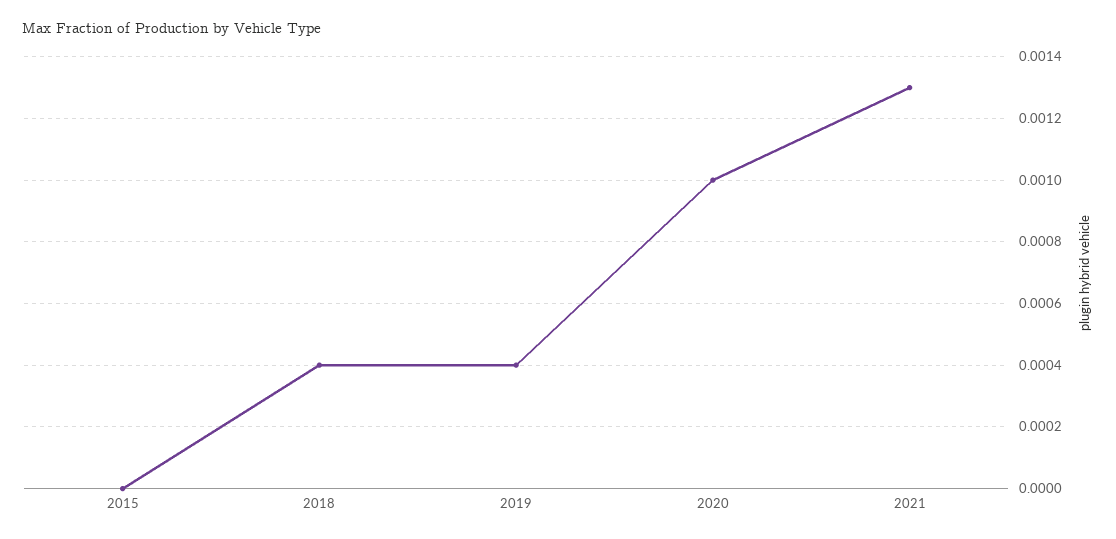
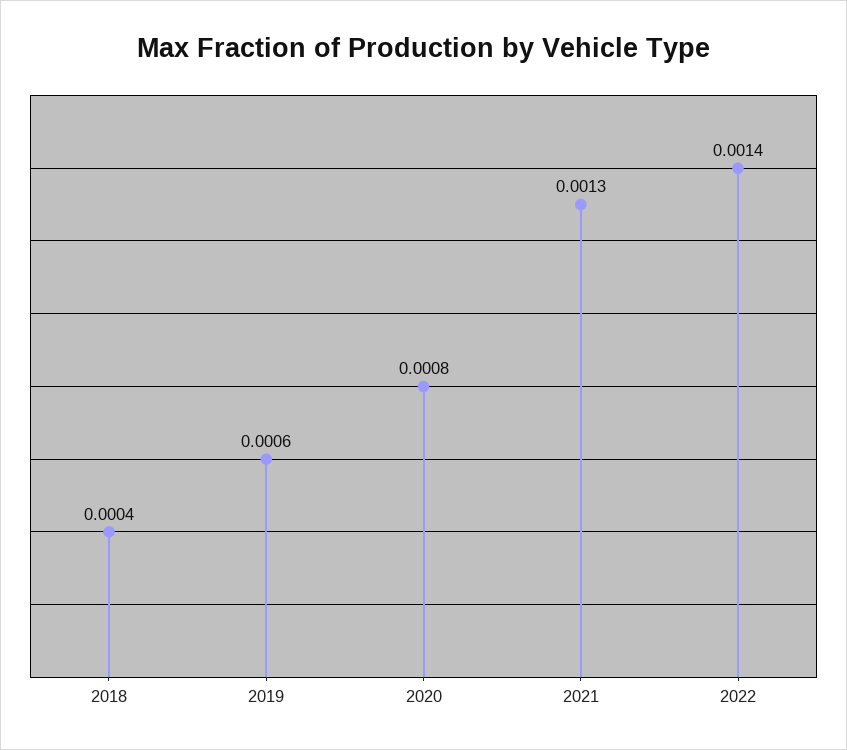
2015: 0 -> none
2019: 0.0004 -> 0.0006
2020: 0.001 -> 0.0008
2022: none -> 0.0014

